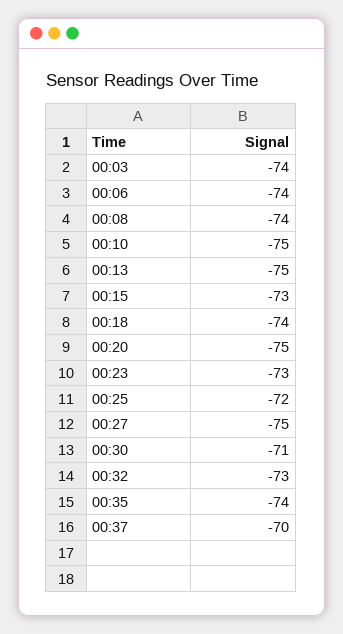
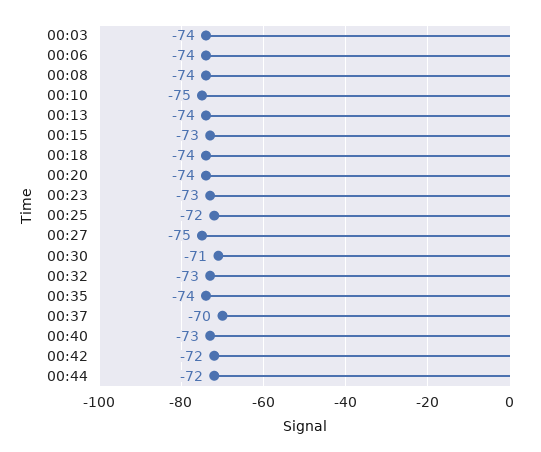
00:13: -75 -> -74
00:20: -75 -> -74
00:40: none -> -73
00:42: none -> -72
00:44: none -> -72

